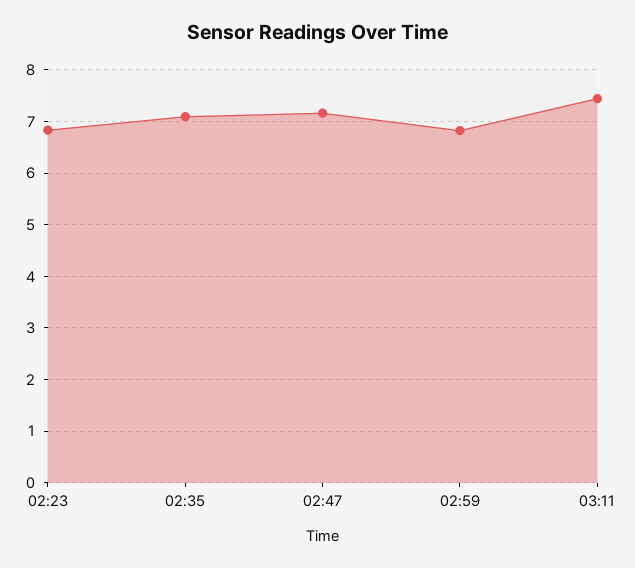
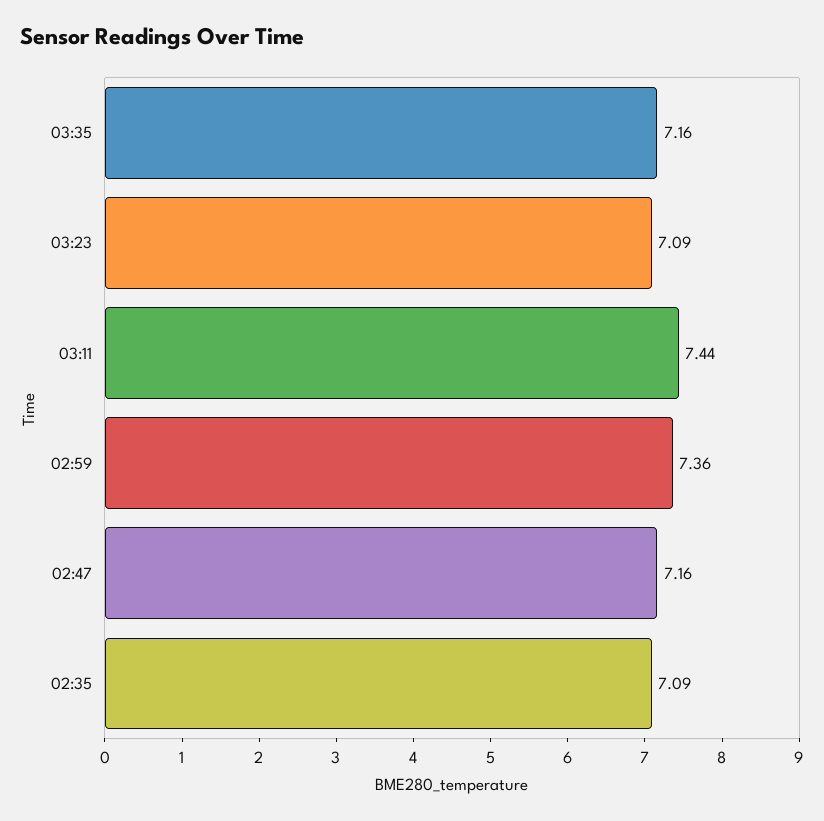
02:23: 6.8 -> none
02:59: 6.8 -> 7.36
03:35: none -> 7.16
03:23: none -> 7.09

